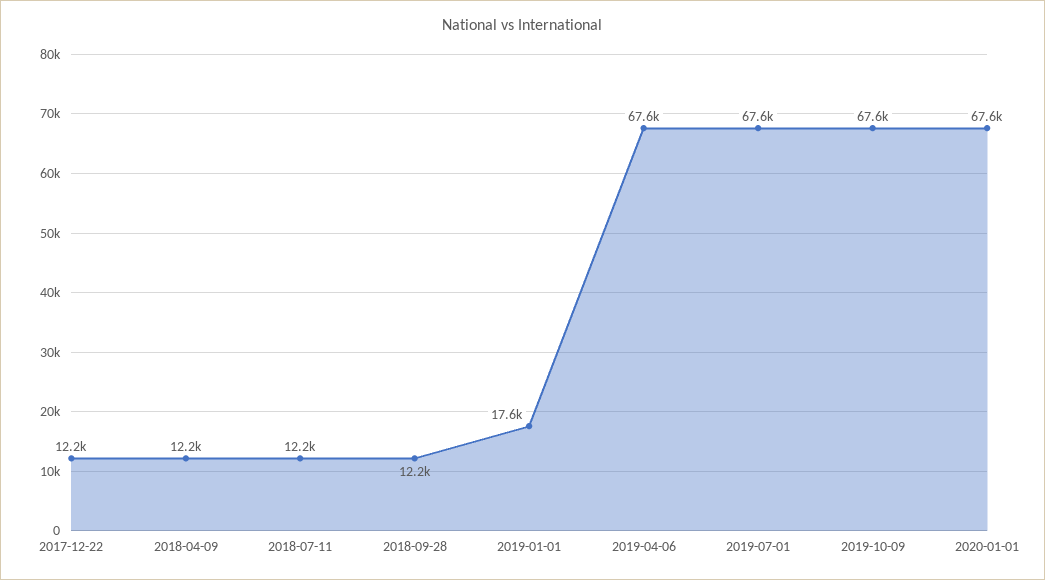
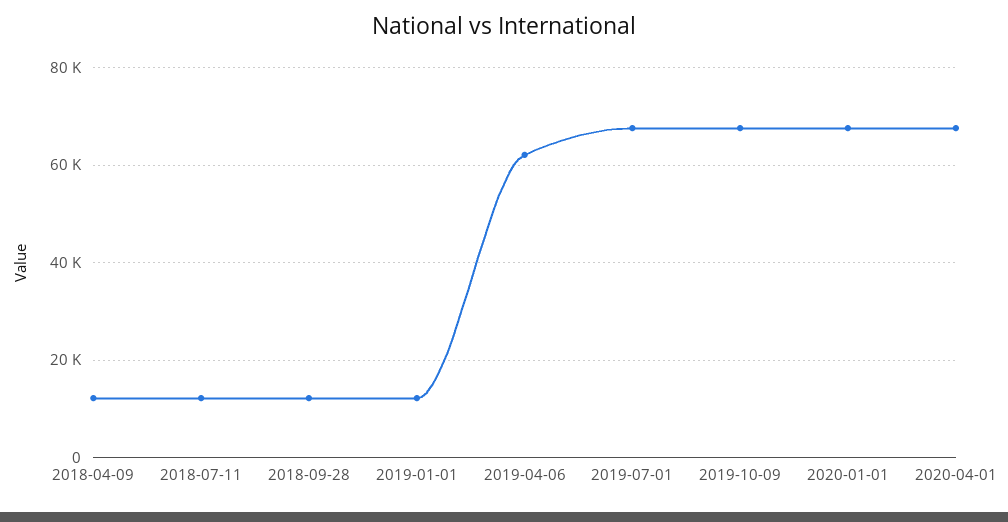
2017-12-22: 12200 -> none
2019-01-01: 17600 -> 12000
2019-04-06: 67600 -> 62000
2020-04-01: none -> 68000

